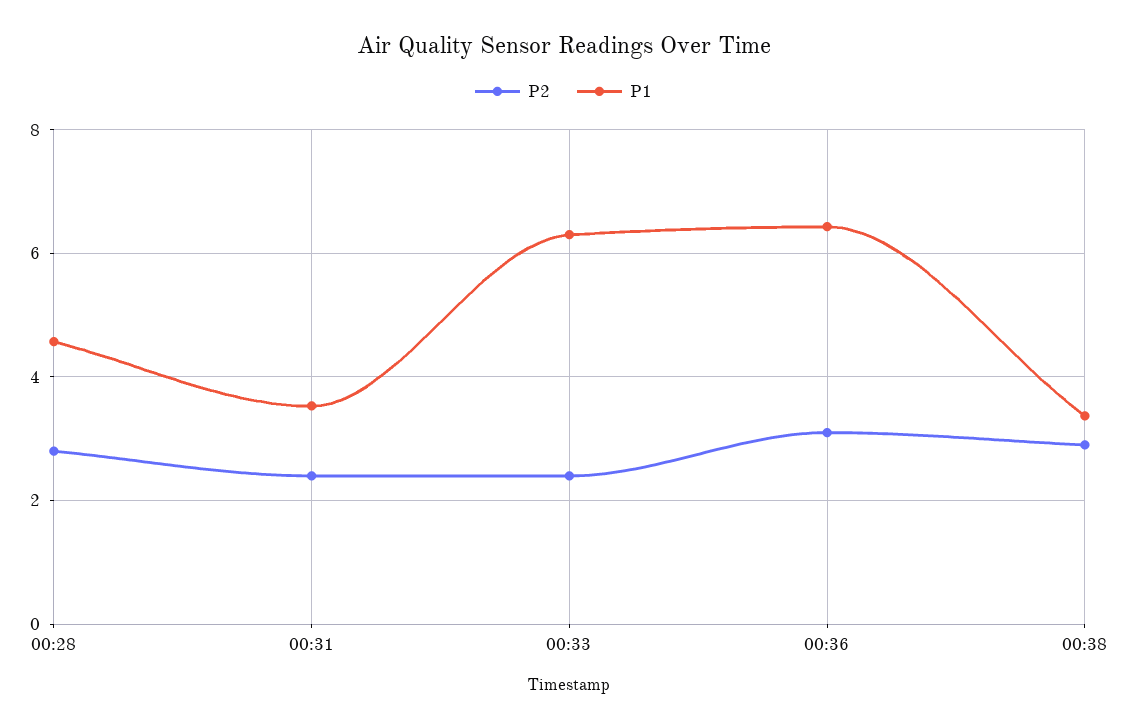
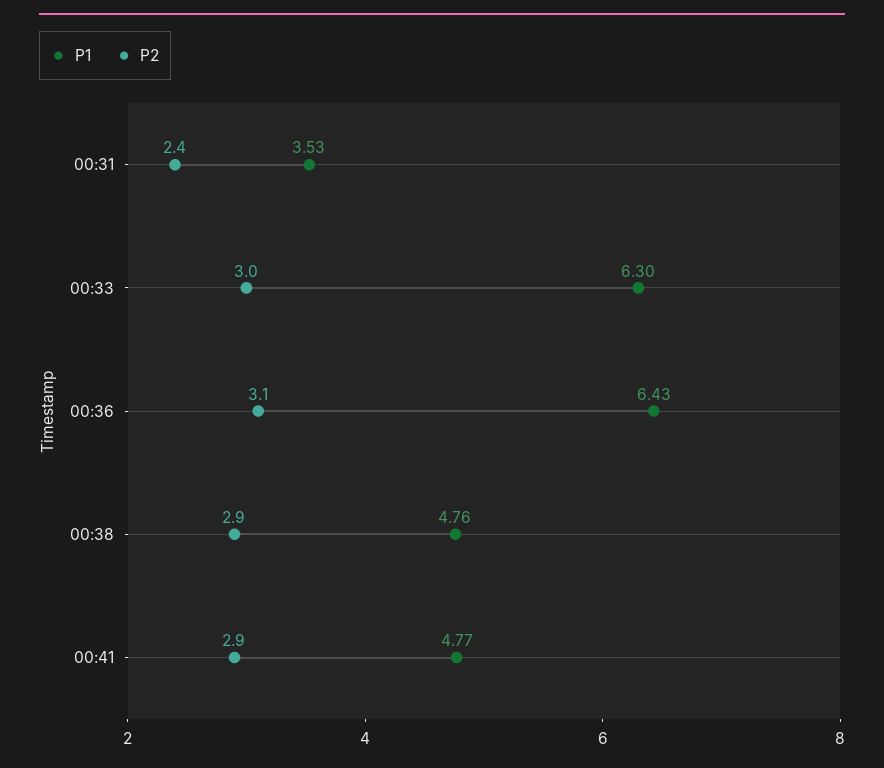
P2, 00:28: 2.8 -> none
P1, 00:28: 4.6 -> none
P2, 00:33: 2.4 -> 3
P1, 00:38: 3.4 -> 4.76
P1, 00:41: none -> 4.77
P2, 00:41: none -> 2.9

